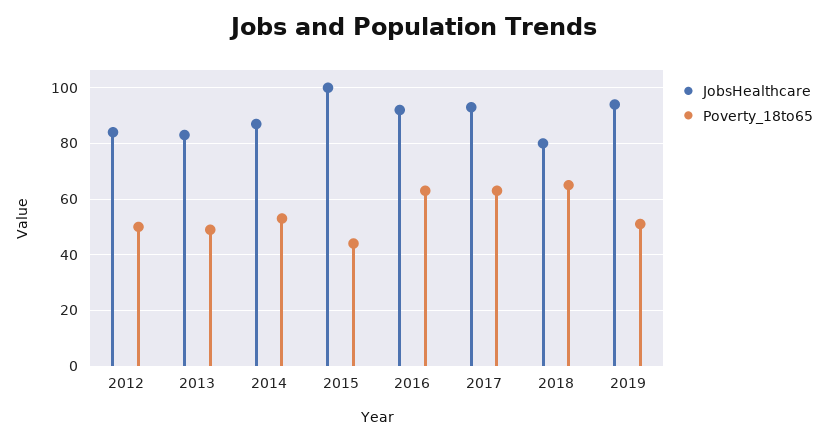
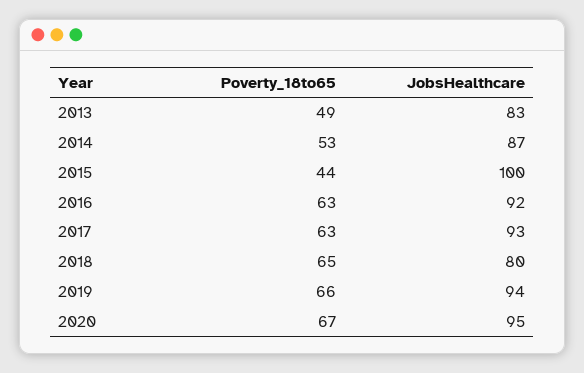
JobsHealthcare, 2012: 85 -> none
Poverty_18to65, 2012: 50 -> none
Poverty_18to65, 2019: 50 -> 66
Poverty_18to65, 2020: none -> 67
JobsHealthcare, 2020: none -> 95

